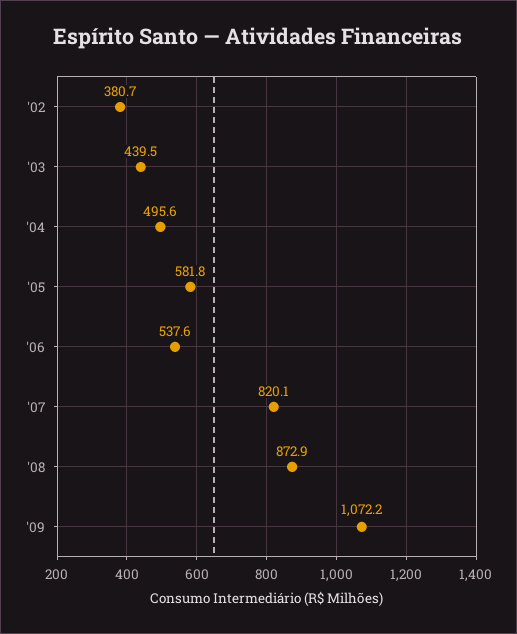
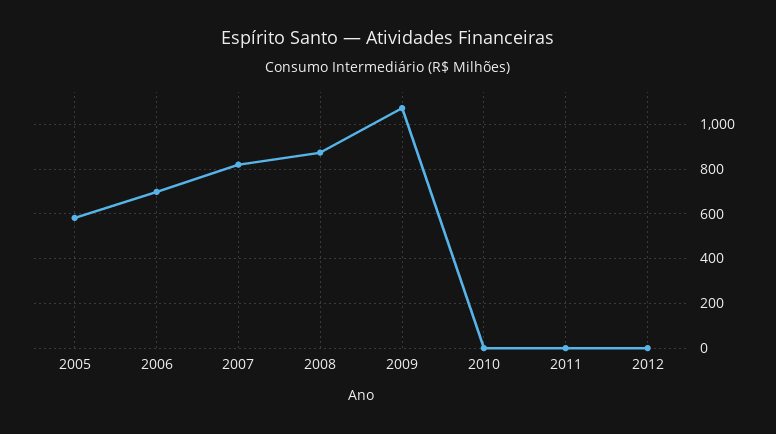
'02: 380.7 -> none
'03: 439.5 -> none
'04: 495.6 -> none
'06: 537.6 -> 700
2010: none -> 0
2011: none -> 0
2012: none -> 0

